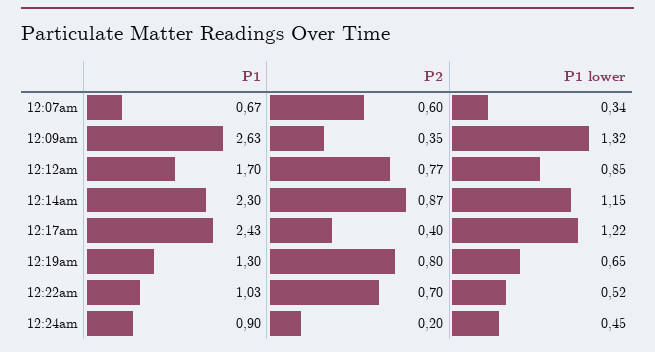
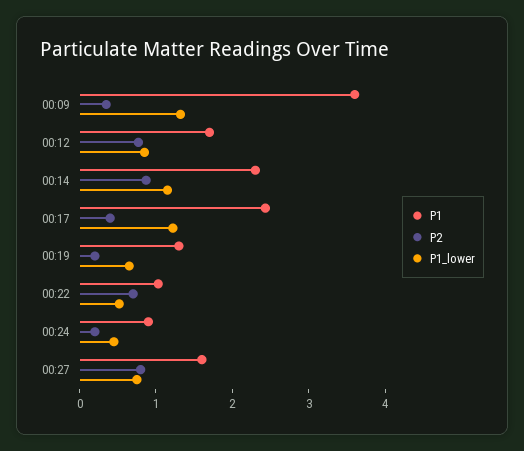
P1, 12:07am: 0.67 -> none
P2, 12:07am: 0.6 -> none
P1 lower, 12:07am: 0.34 -> none
P1, 12:09am: 2.63 -> 3.6
P2, 12:19am: 0.8 -> 0.2
P1, 00:27: none -> 1.6
P2, 00:27: none -> 0.8
P1 lower, 00:27: none -> 0.8

